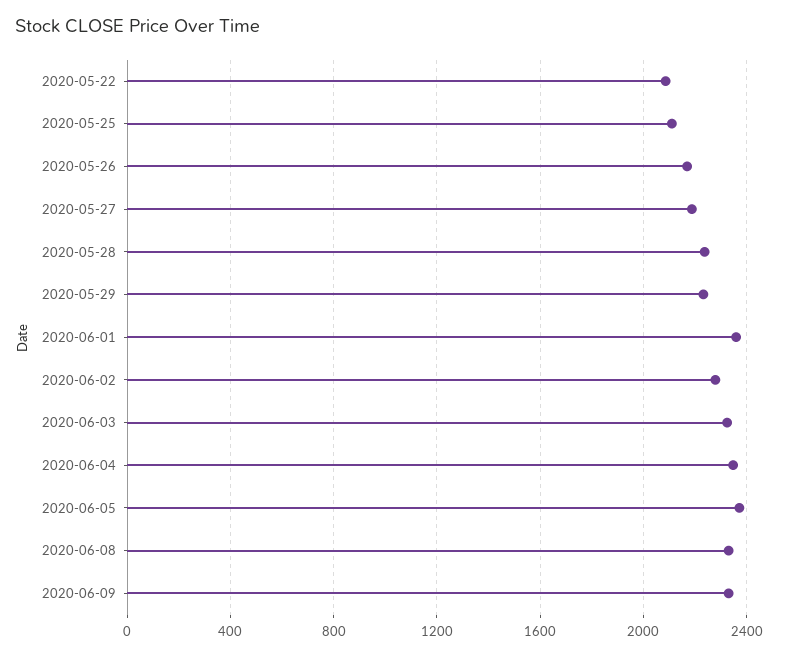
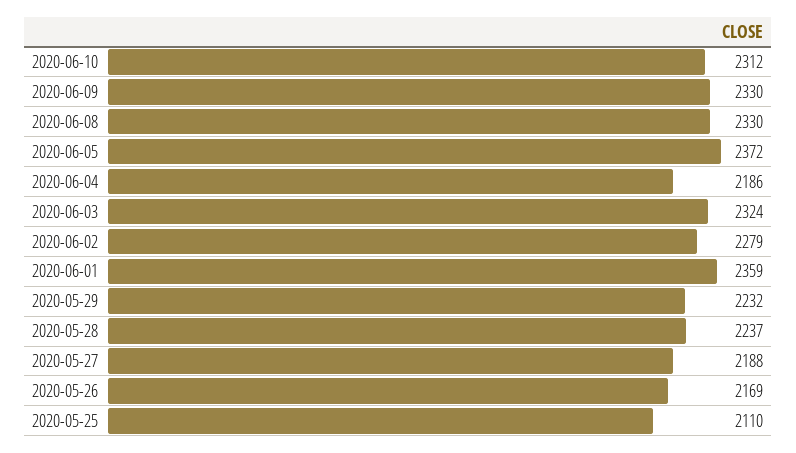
2020-05-22: 2100 -> none
2020-06-04: 2350 -> 2186
2020-06-10: none -> 2312

